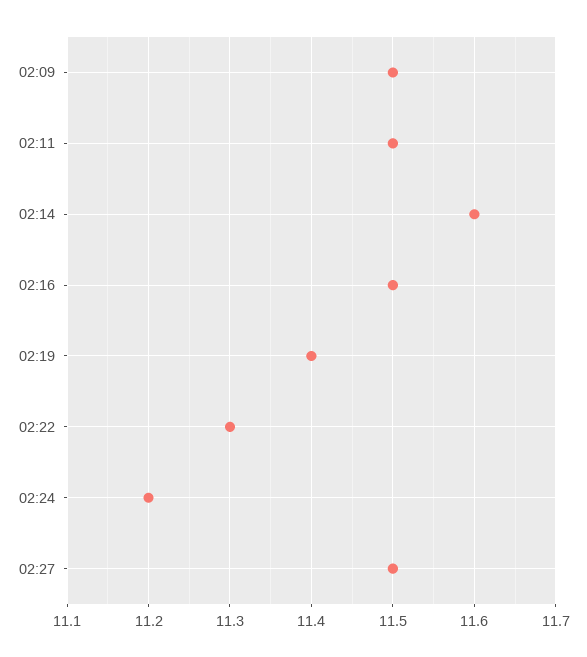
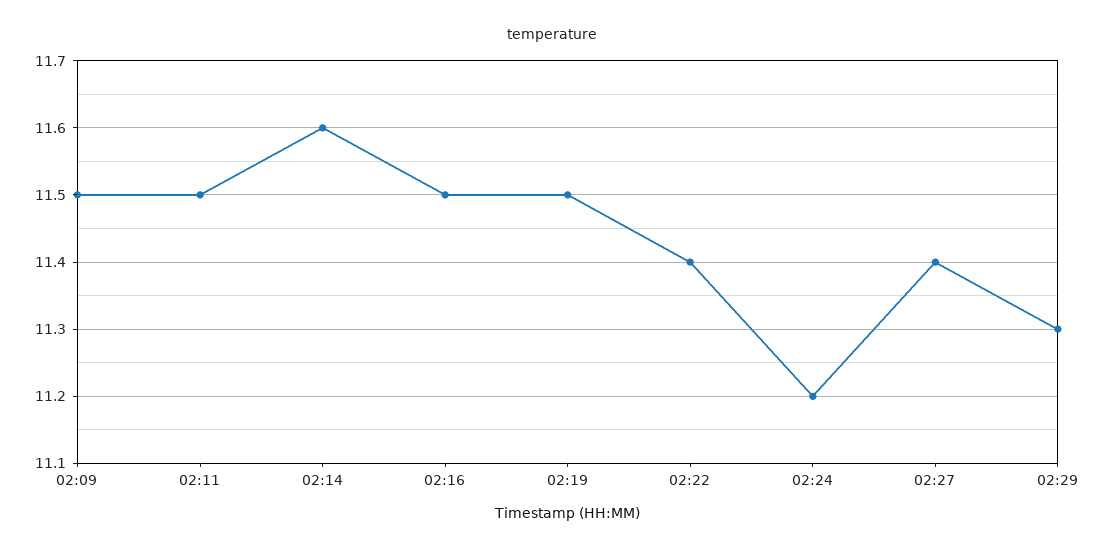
02:19: 11.4 -> 11.5
02:22: 11.3 -> 11.4
02:27: 11.5 -> 11.4
02:29: none -> 11.3

